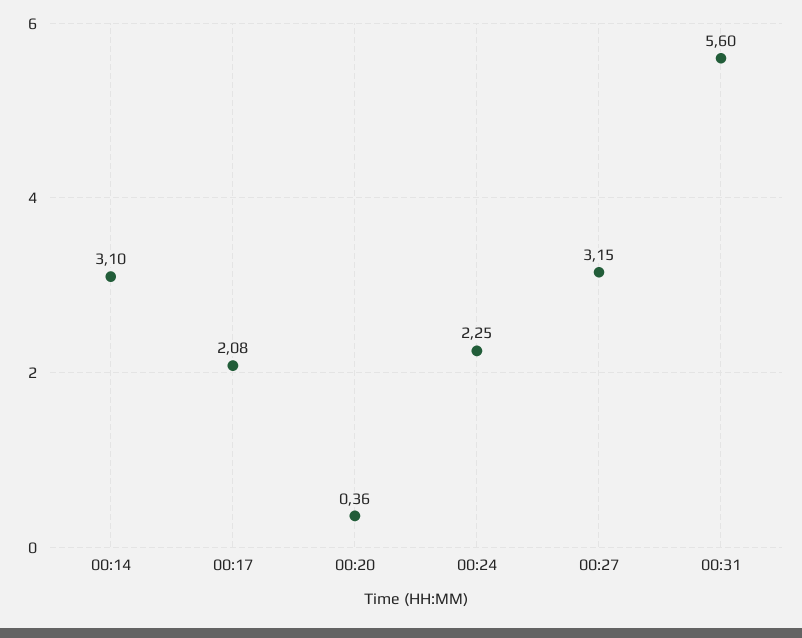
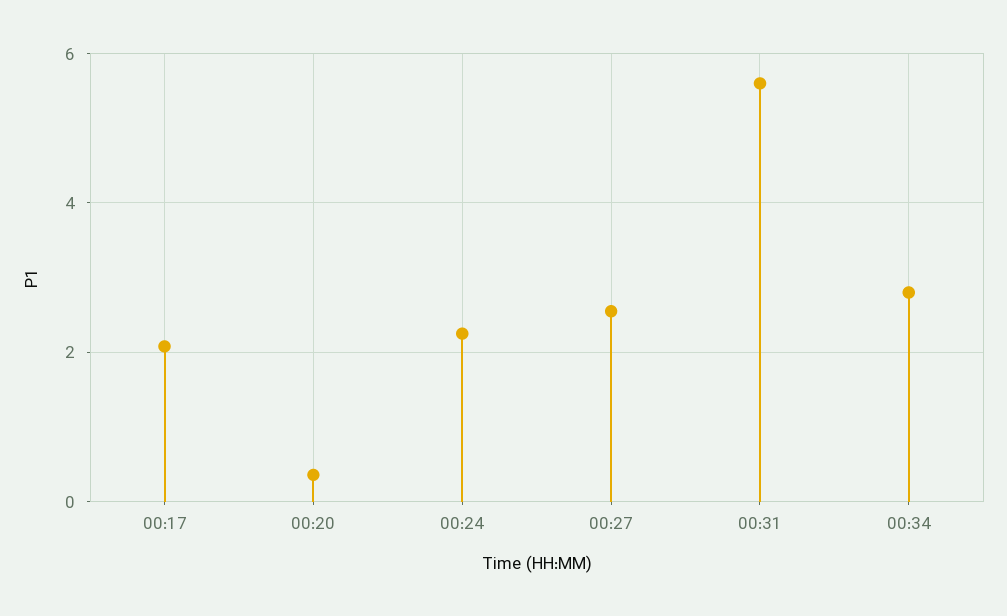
00:14: 3.1 -> none
00:27: 3.15 -> 2.6
00:34: none -> 2.8

